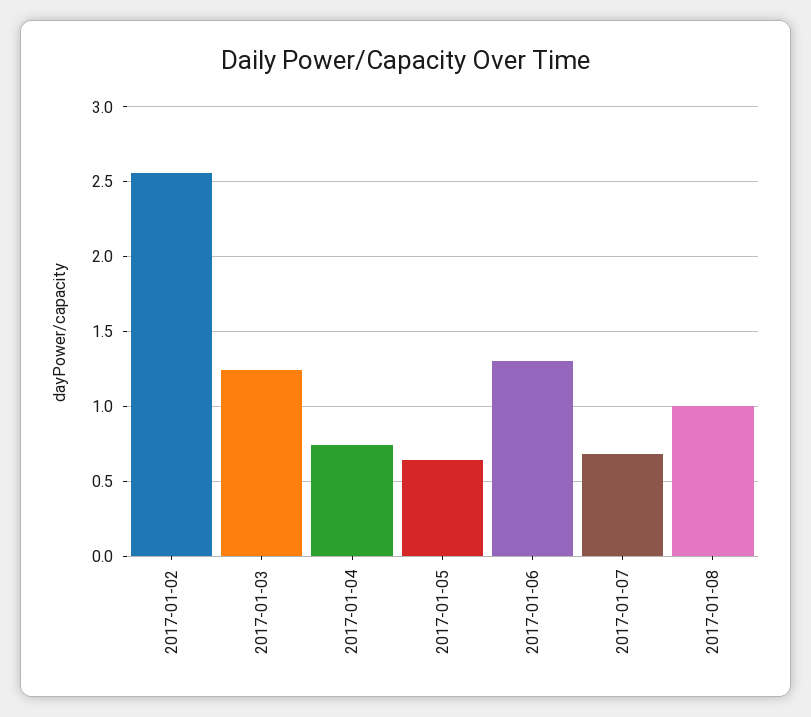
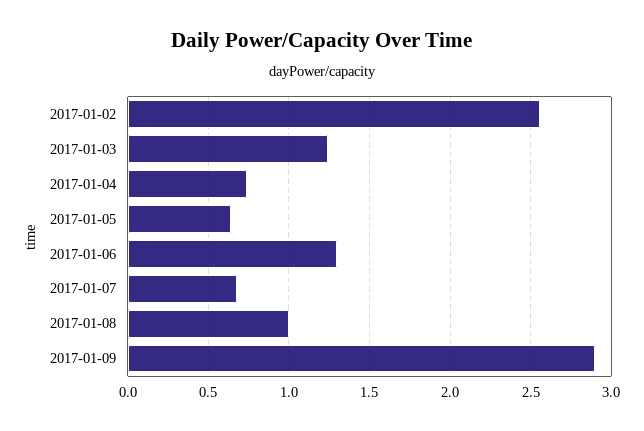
2017-01-09: none -> 2.9

